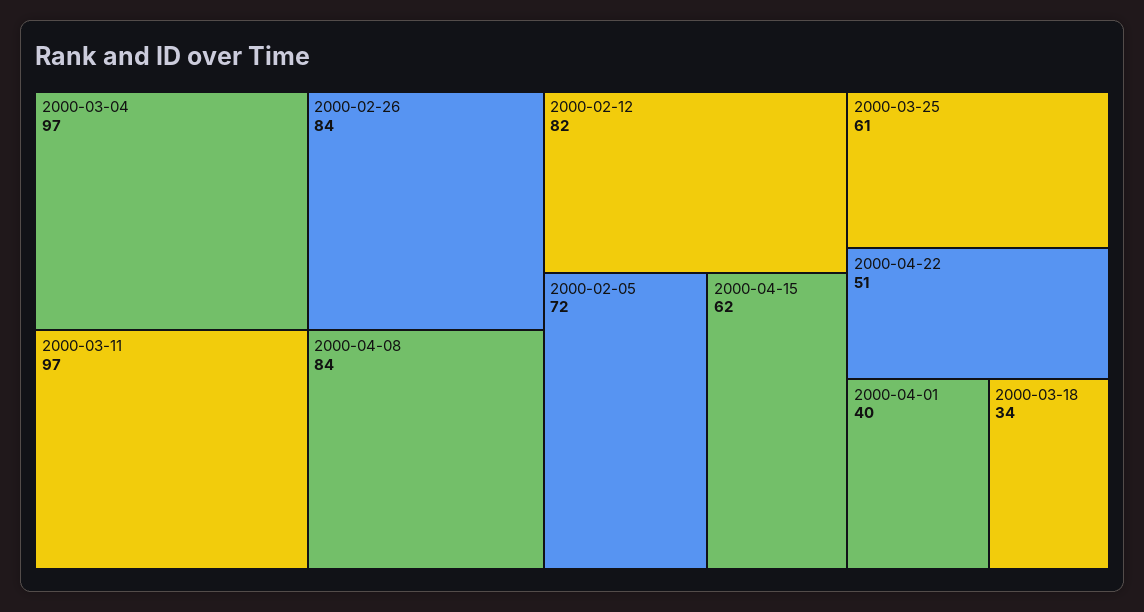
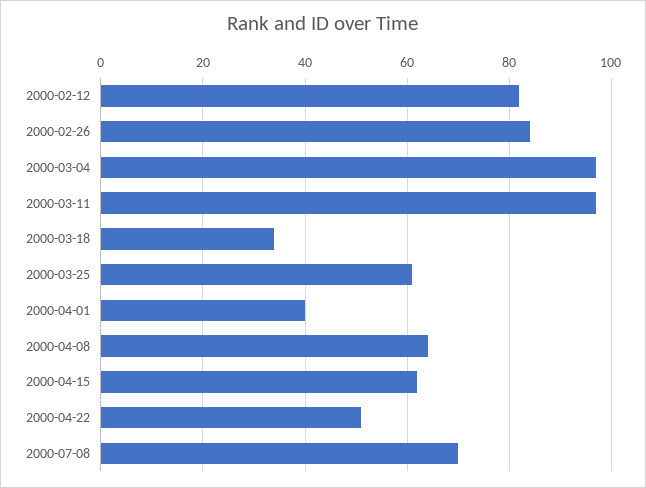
2000-04-08: 84 -> 65
2000-02-05: 72 -> none
2000-07-08: none -> 70

